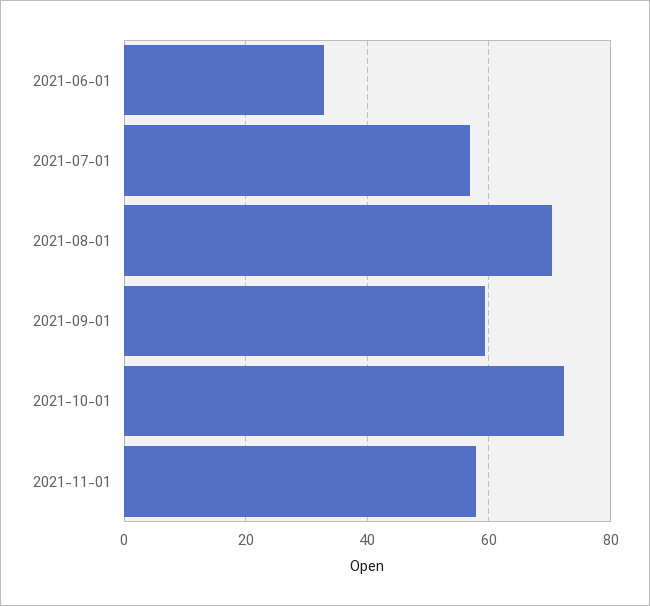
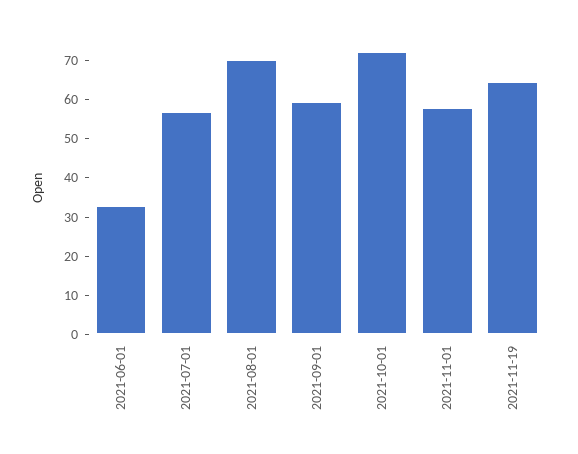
2021-11-19: none -> 65

